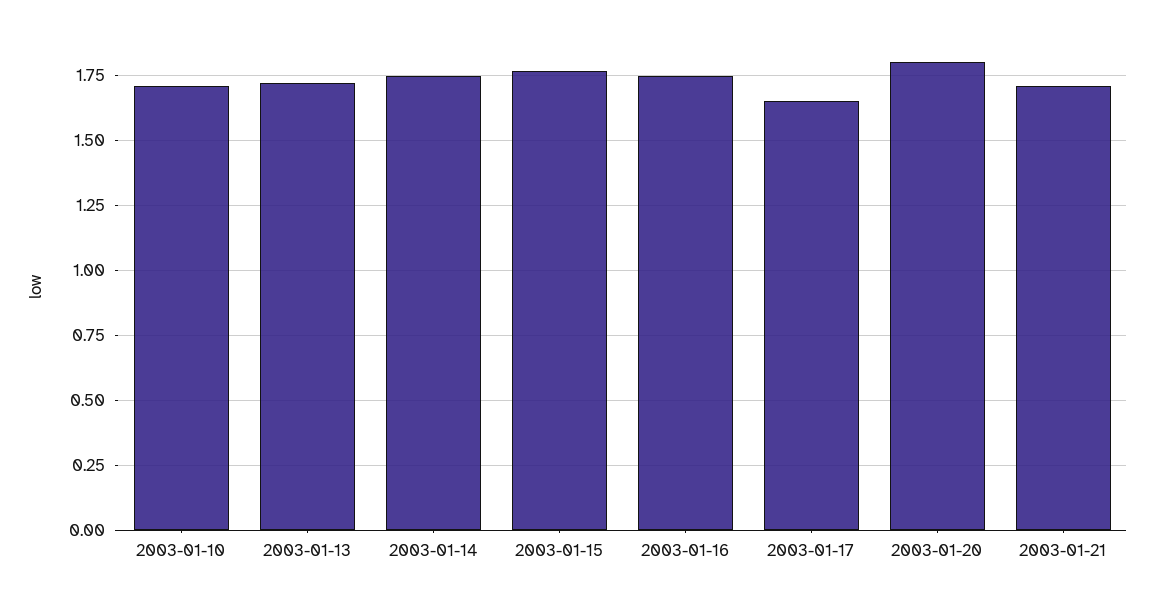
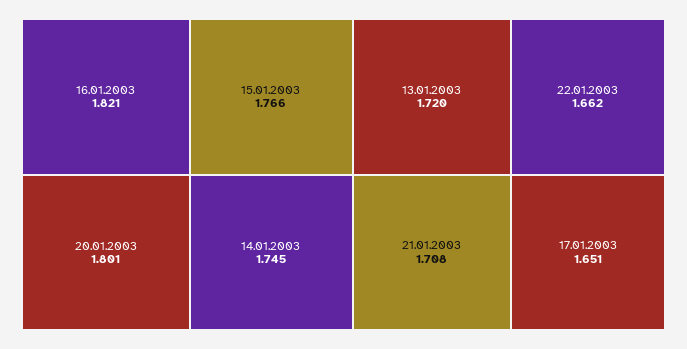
2003-01-10: 1.7 -> none
2003-01-16: 1.75 -> 1.821
22.01.2003: none -> 1.662

